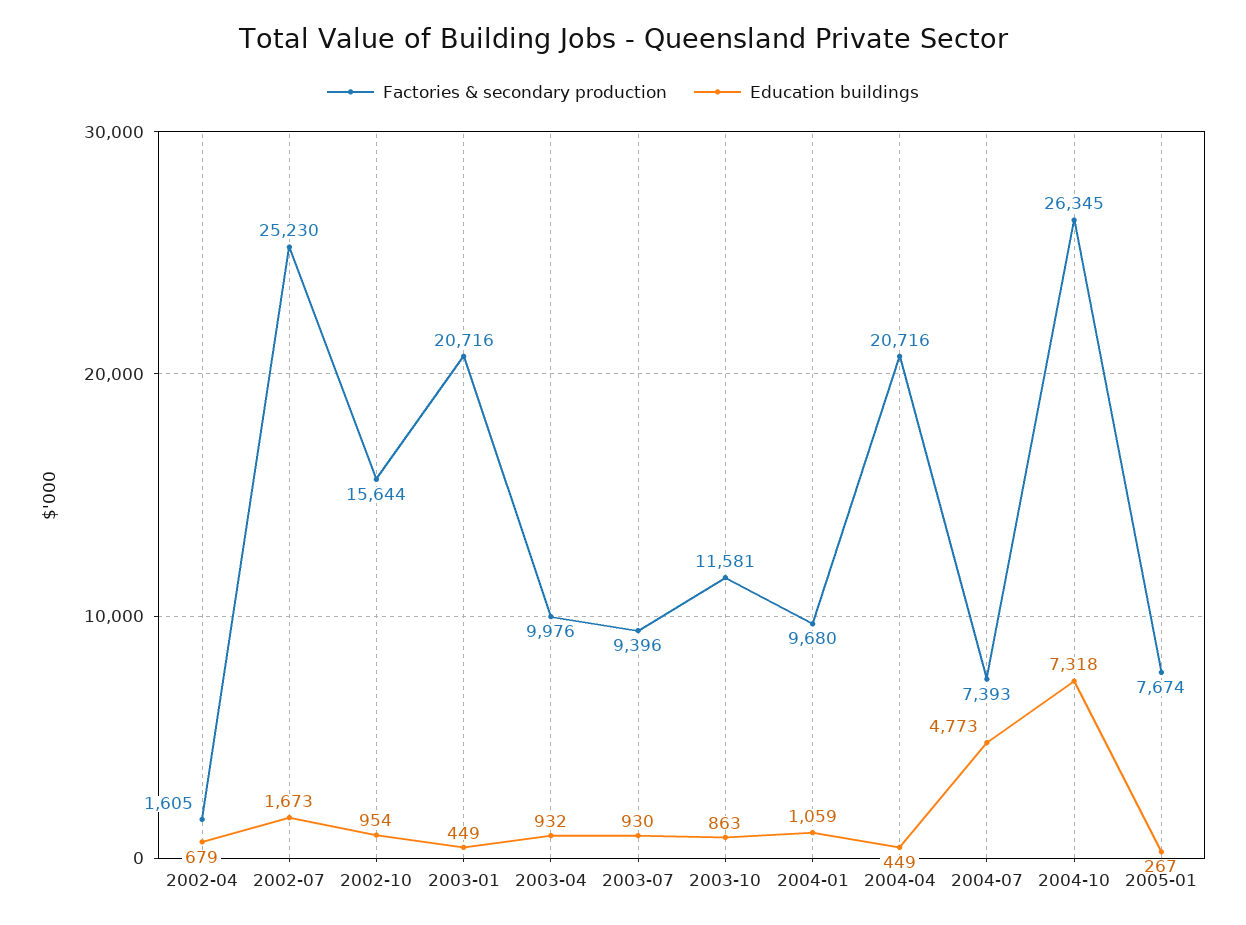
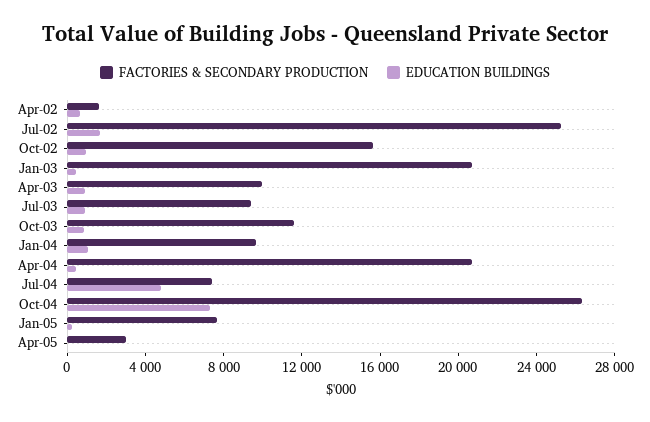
Factories & secondary production, Apr-05: none -> 3000
Education buildings, Apr-05: none -> 0

